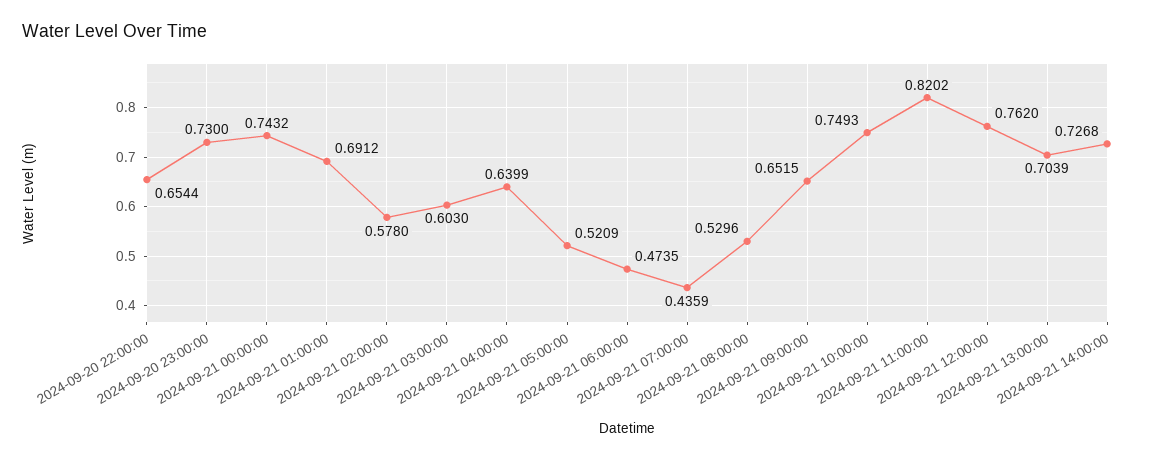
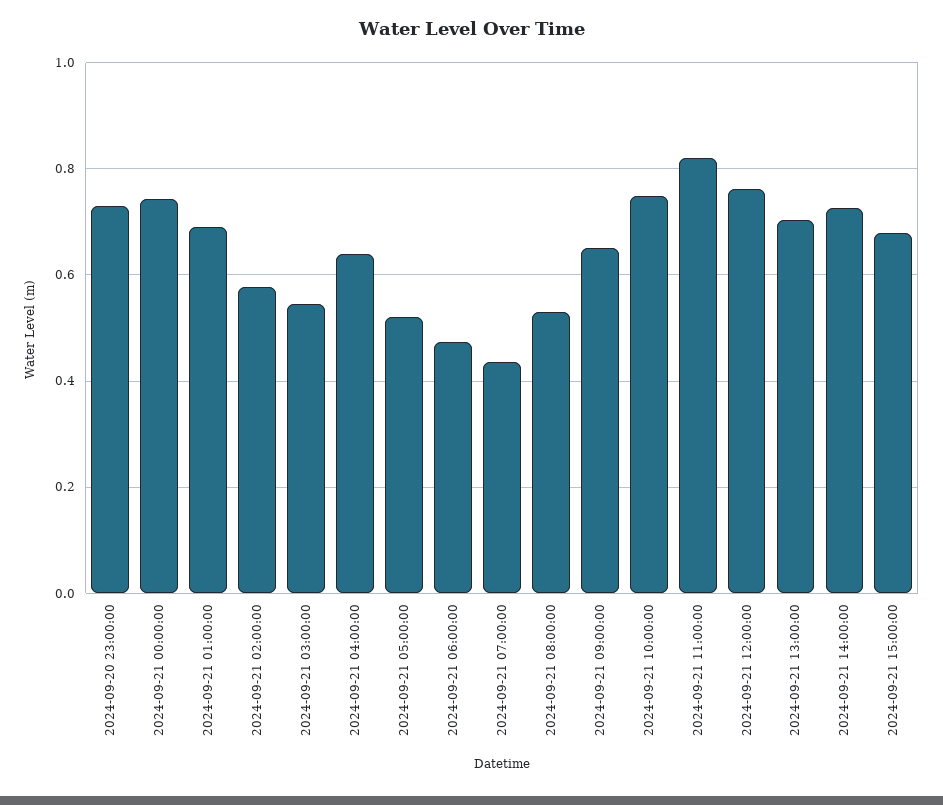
2024-09-20 22:00:00: 0.6544 -> none
2024-09-21 03:00:00: 0.603 -> 0.54
2024-09-21 15:00:00: none -> 0.68

